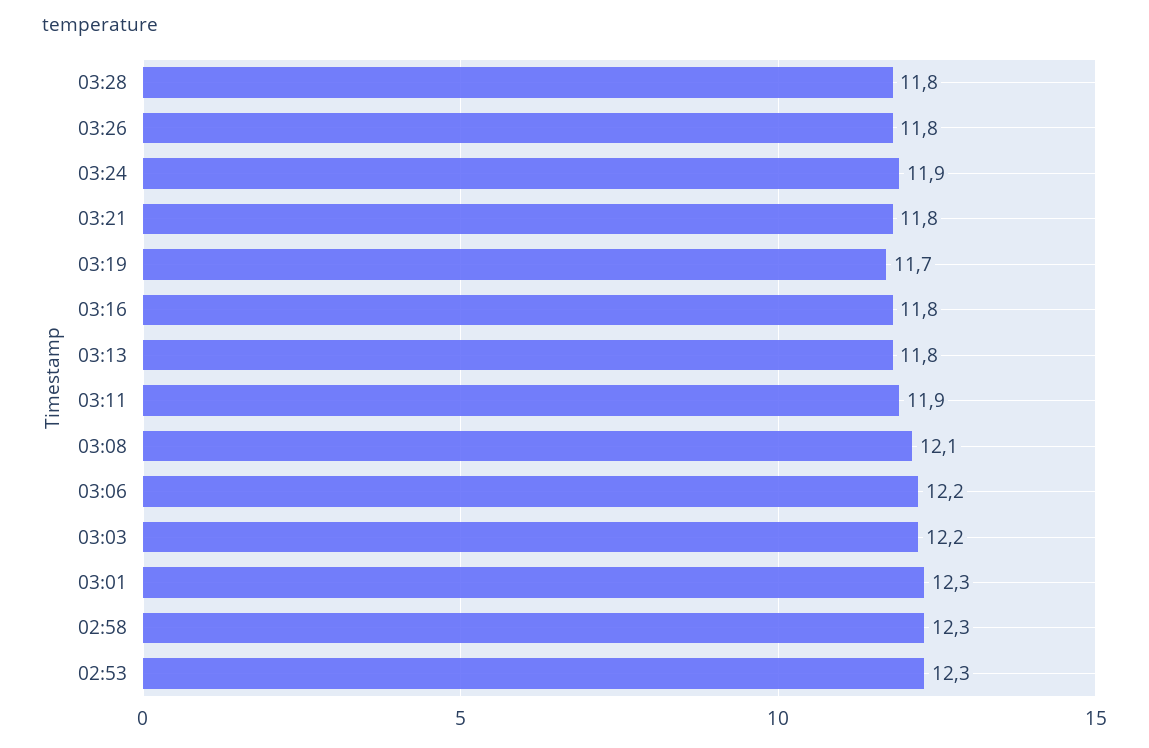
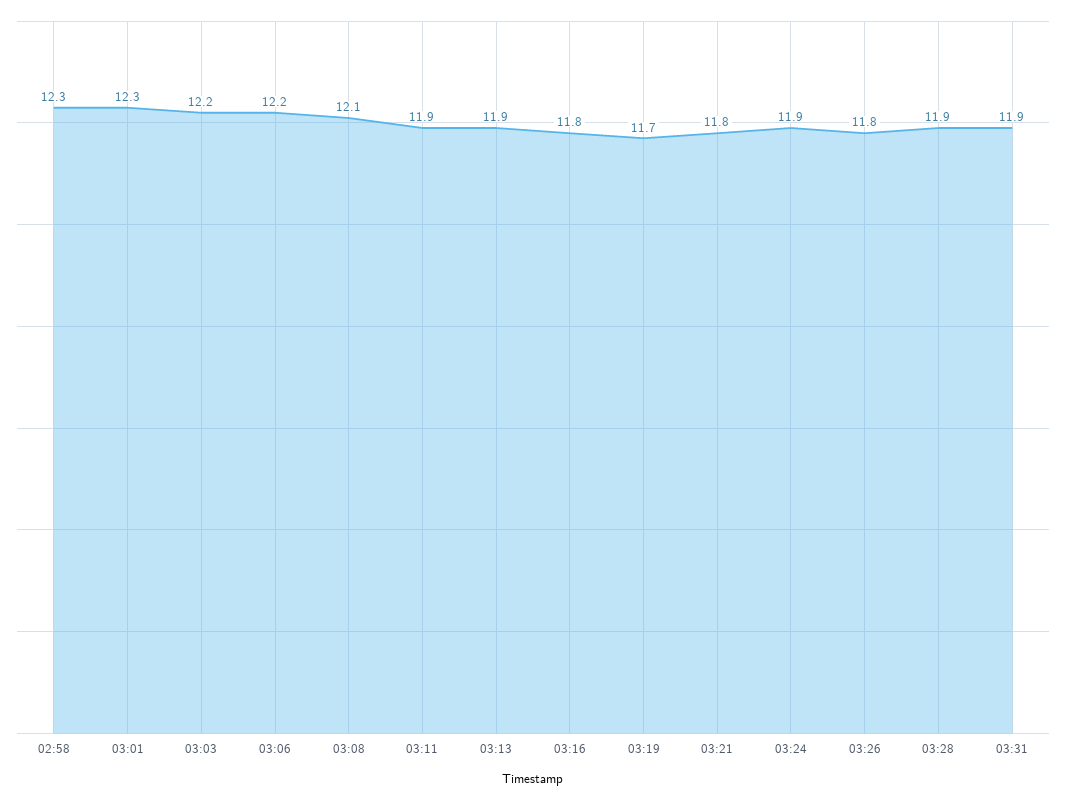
03:28: 11.8 -> 11.9
03:13: 11.8 -> 11.9
02:53: 12.3 -> none
03:31: none -> 11.9

